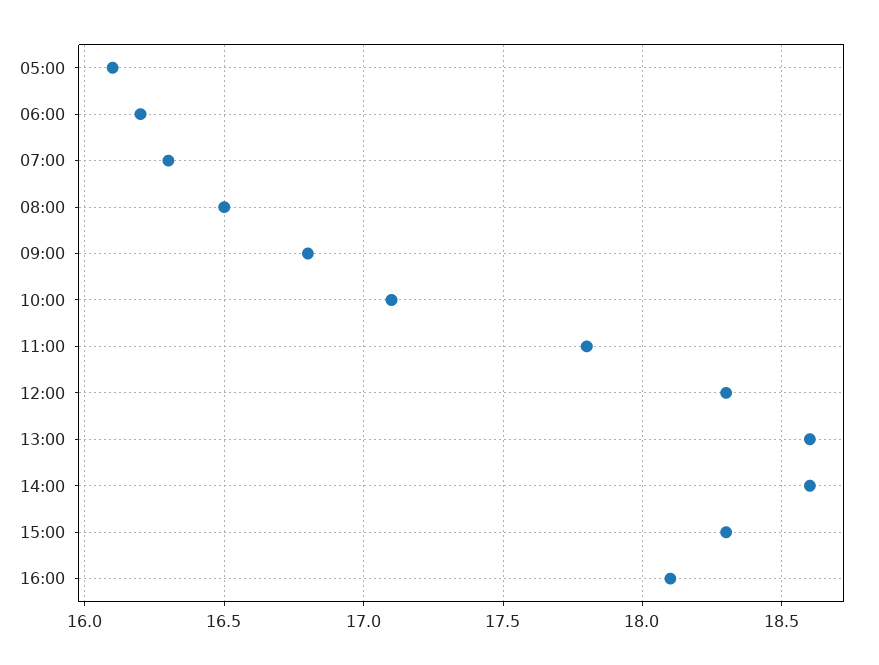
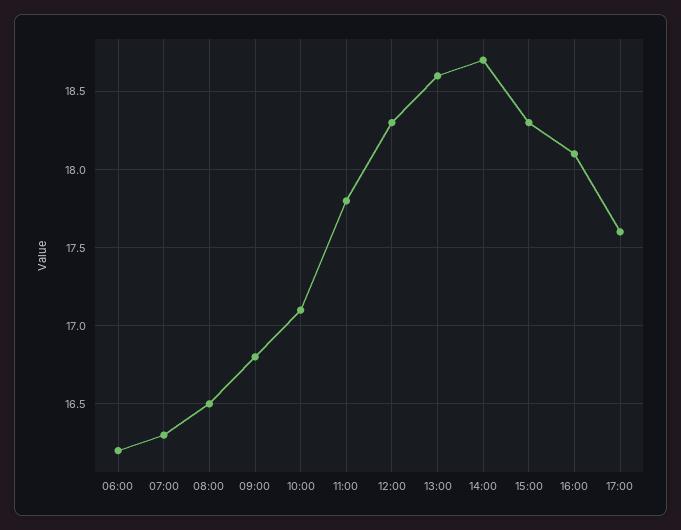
05:00: 16.1 -> none
14:00: 18.6 -> 18.7
17:00: none -> 17.6

